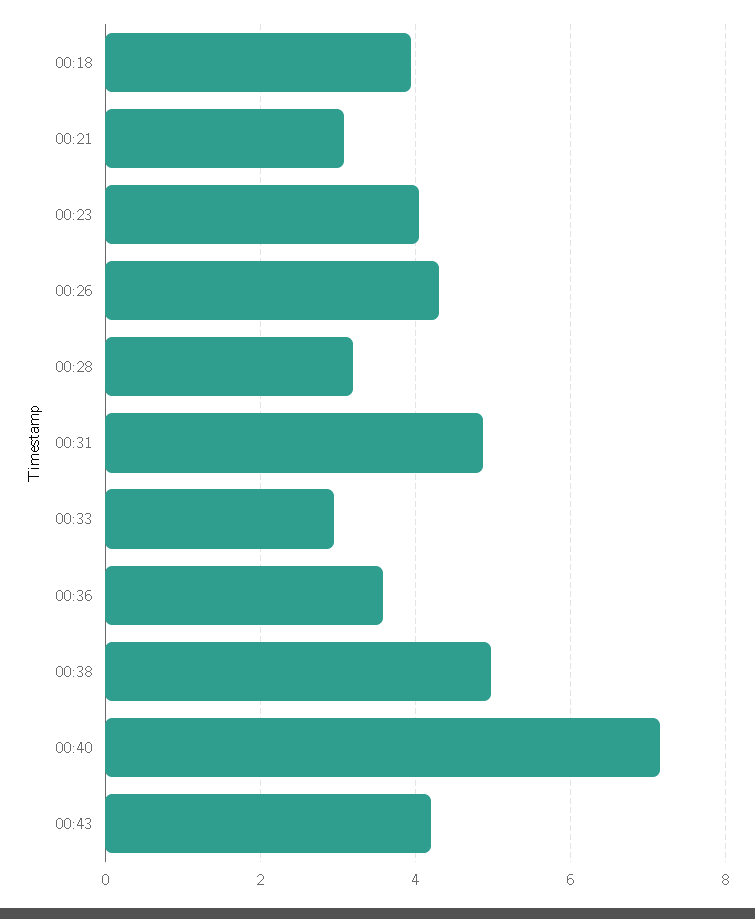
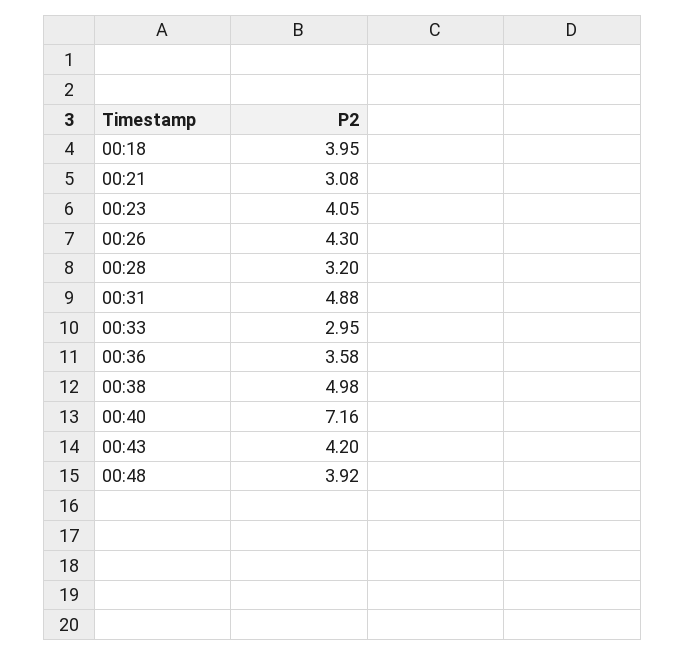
00:48: none -> 3.92

